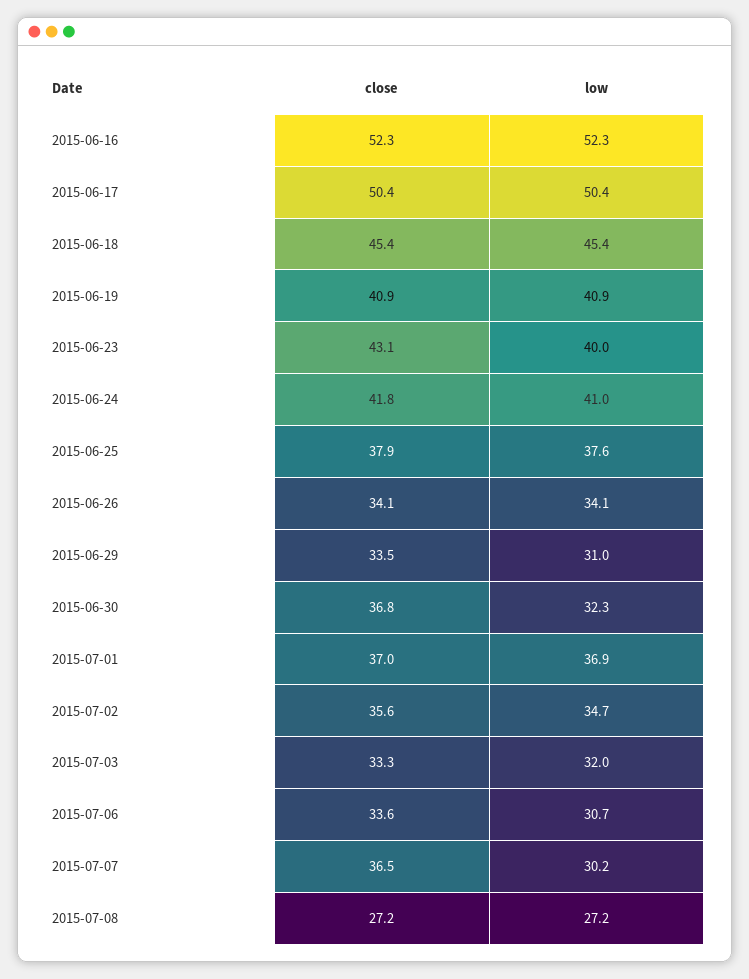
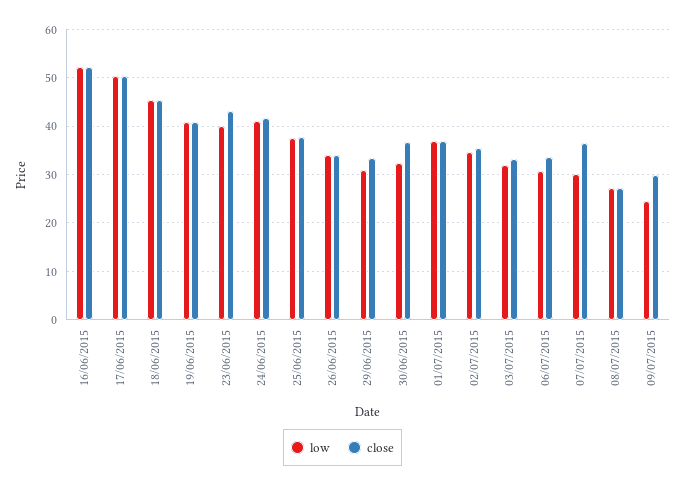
low, 09/07/2015: none -> 24
close, 09/07/2015: none -> 30

